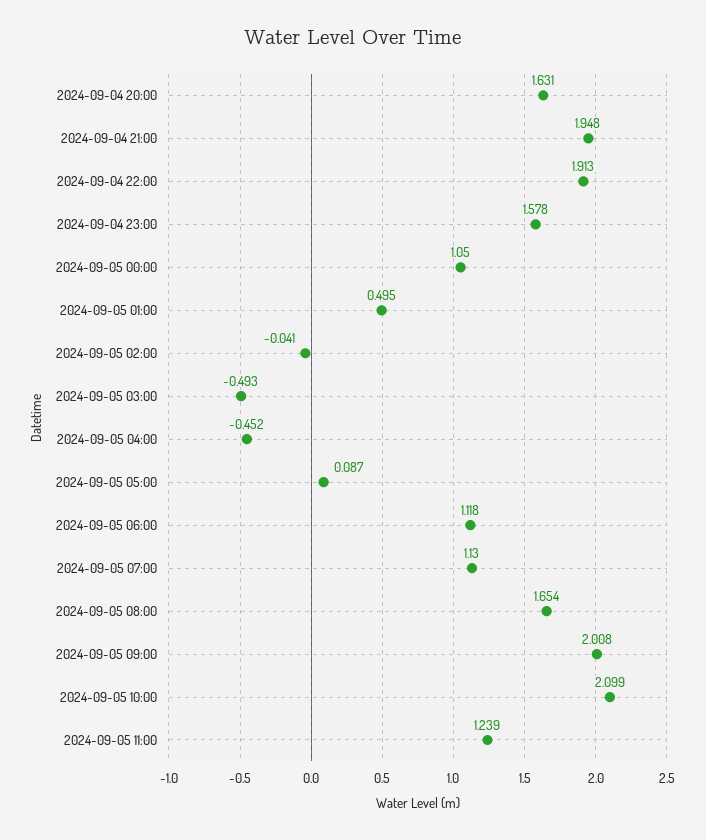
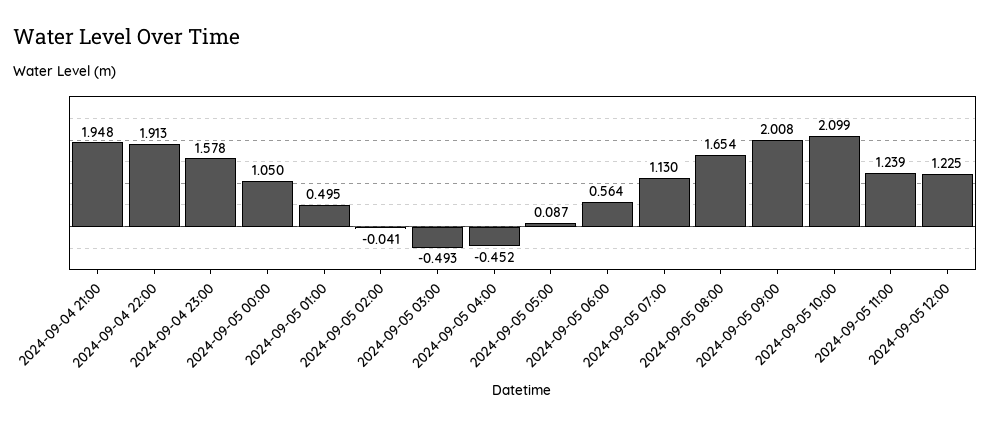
2024-09-04 20:00: 1.631 -> none
2024-09-05 06:00: 1.118 -> 0.564
2024-09-05 12:00: none -> 1.225

